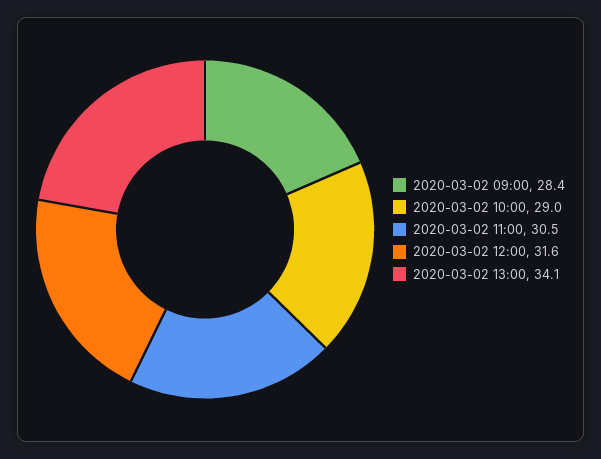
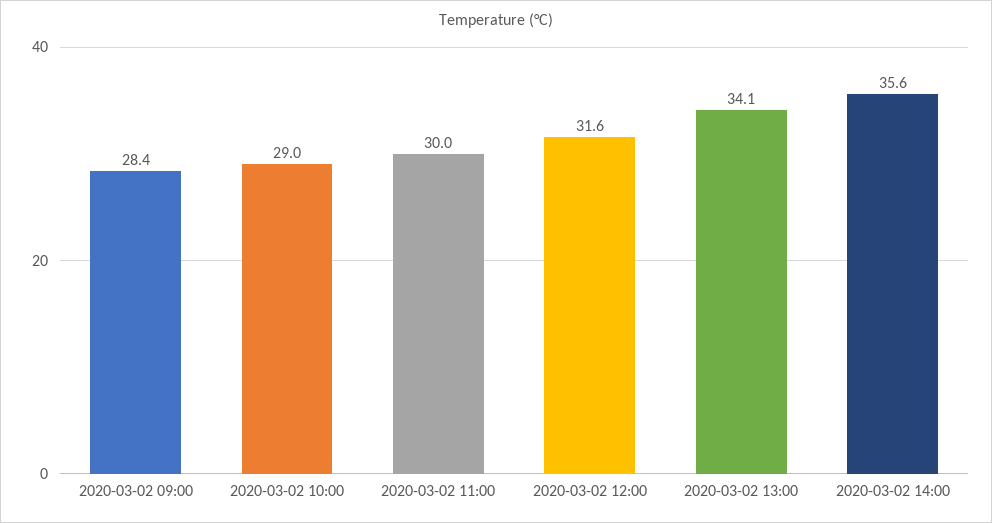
2020-03-02 11:00: 30.5 -> 30
2020-03-02 14:00: none -> 35.6

